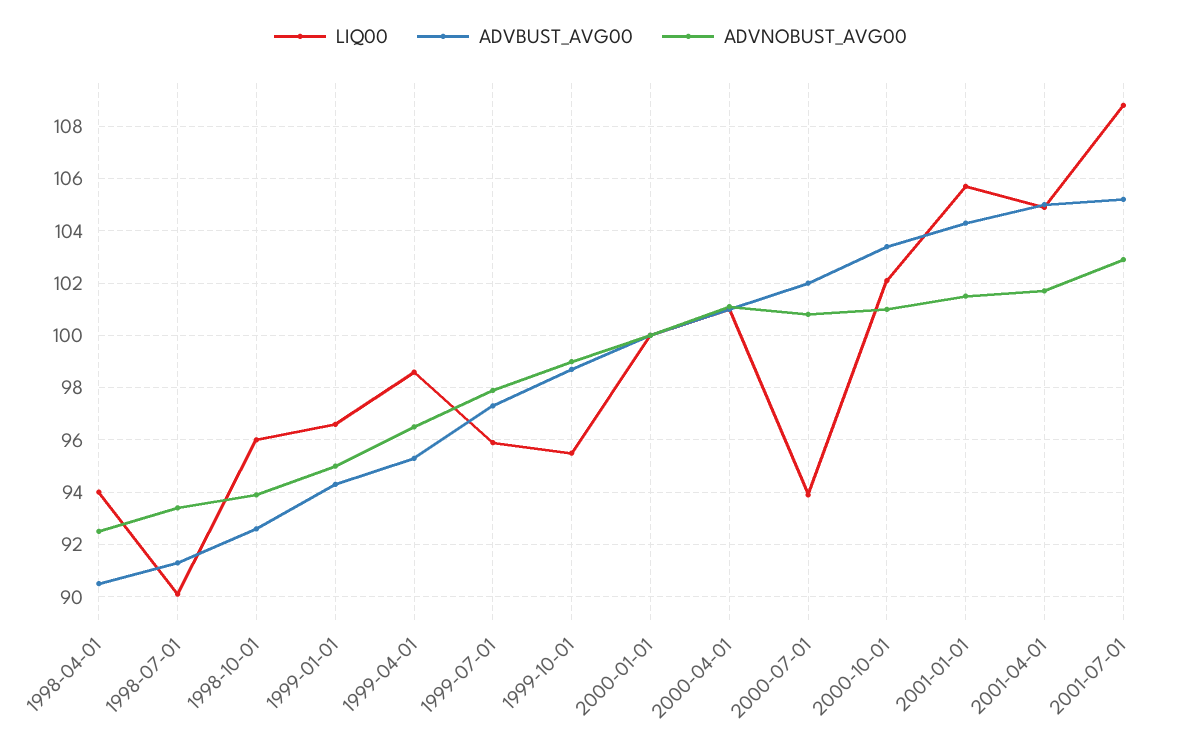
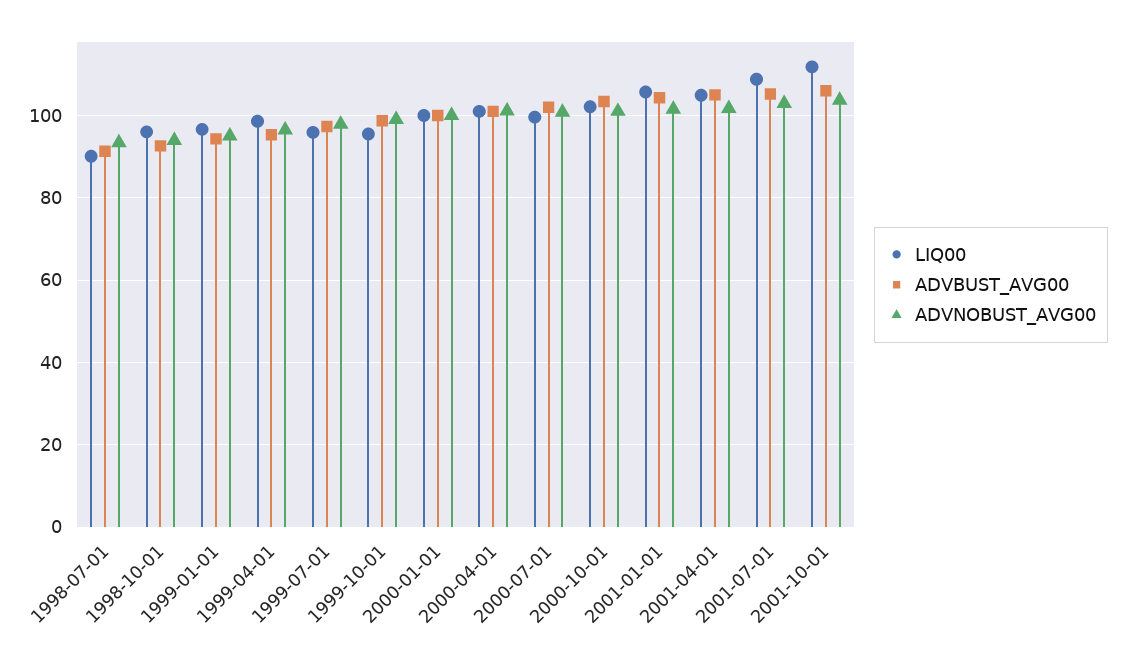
LIQ00, 1998-04-01: 94 -> none
ADVBUST_AVG00, 1998-04-01: 90.5 -> none
ADVNOBUST_AVG00, 1998-04-01: 92.5 -> none
LIQ00, 2000-07-01: 94 -> 100
LIQ00, 2001-10-01: none -> 112
ADVBUST_AVG00, 2001-10-01: none -> 106
ADVNOBUST_AVG00, 2001-10-01: none -> 104

